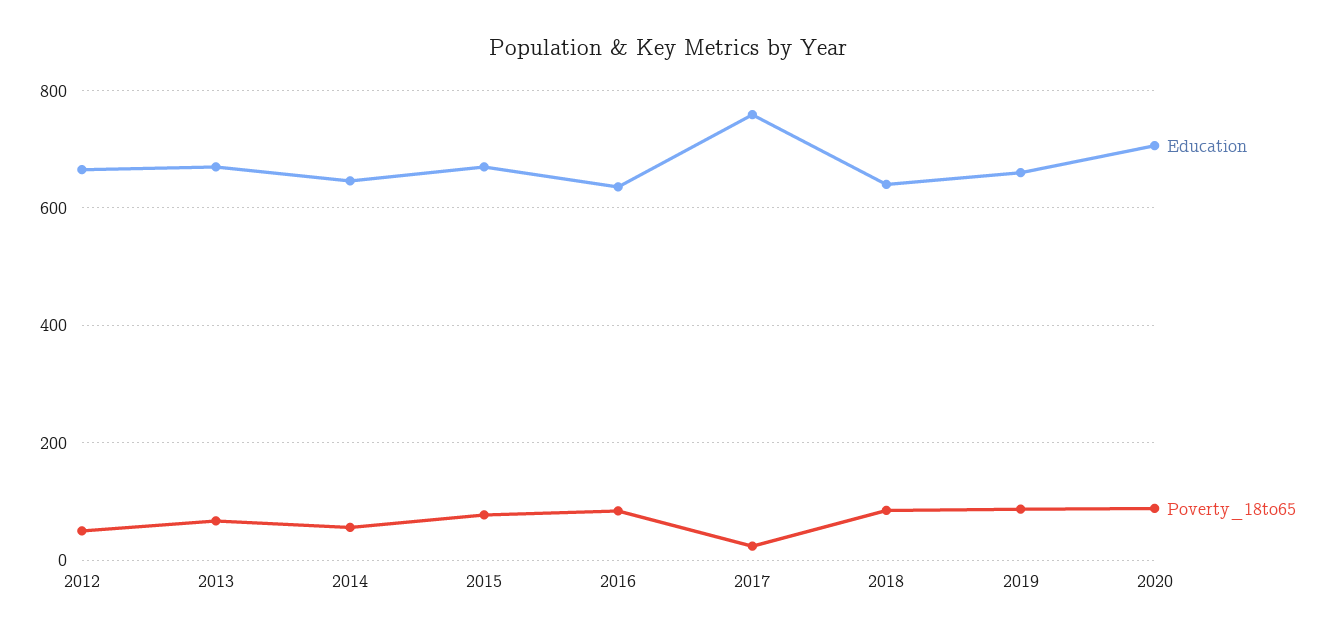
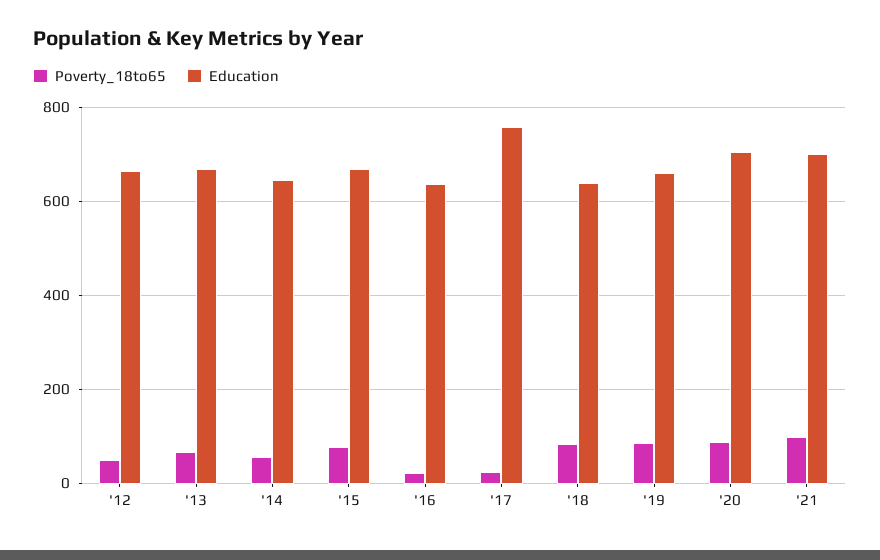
Poverty_18to65, 2016: 80 -> 20
Poverty_18to65, '21: none -> 100
Education, '21: none -> 700

